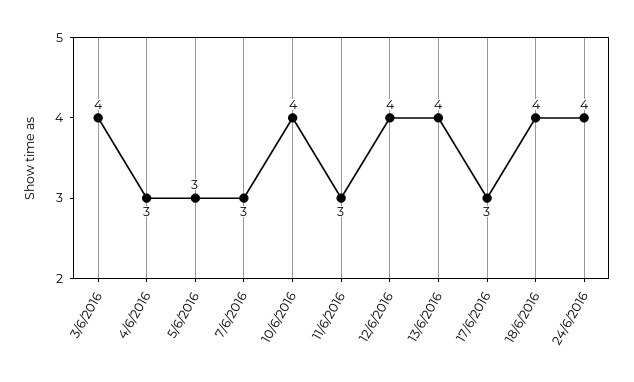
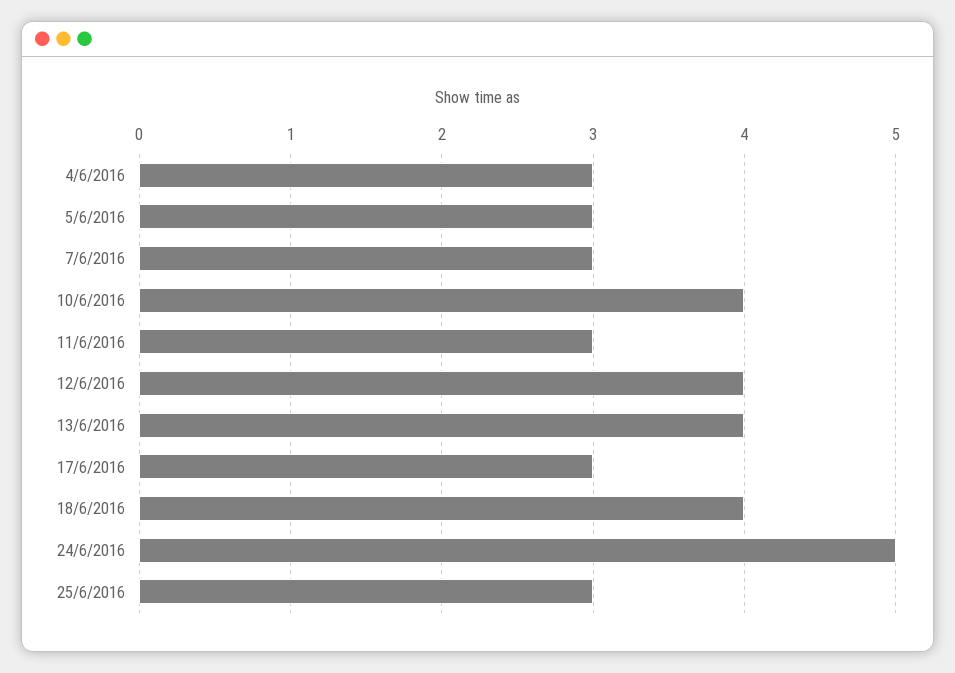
3/6/2016: 4 -> none
24/6/2016: 4 -> 5
25/6/2016: none -> 3

